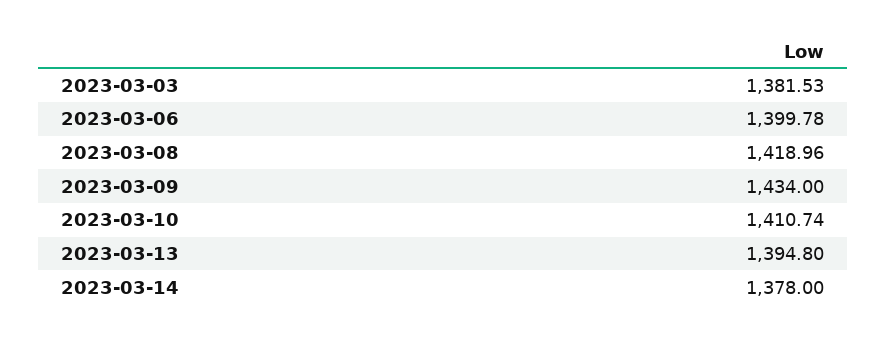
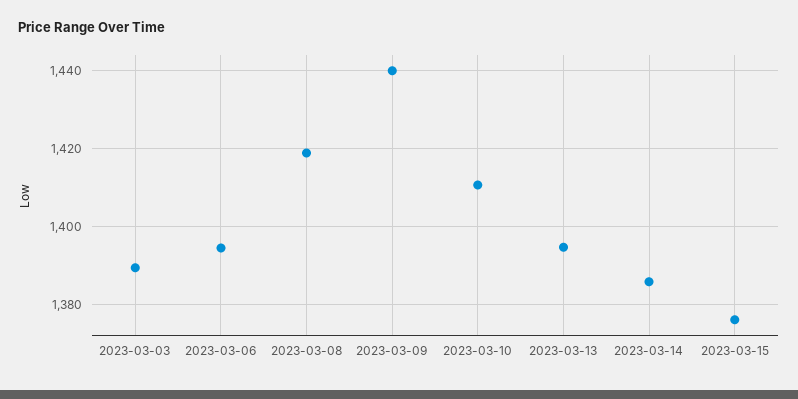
2023-03-03: 1381.53 -> 1390
2023-03-06: 1399.78 -> 1394
2023-03-09: 1434 -> 1440
2023-03-14: 1378 -> 1386
2023-03-15: none -> 1376

